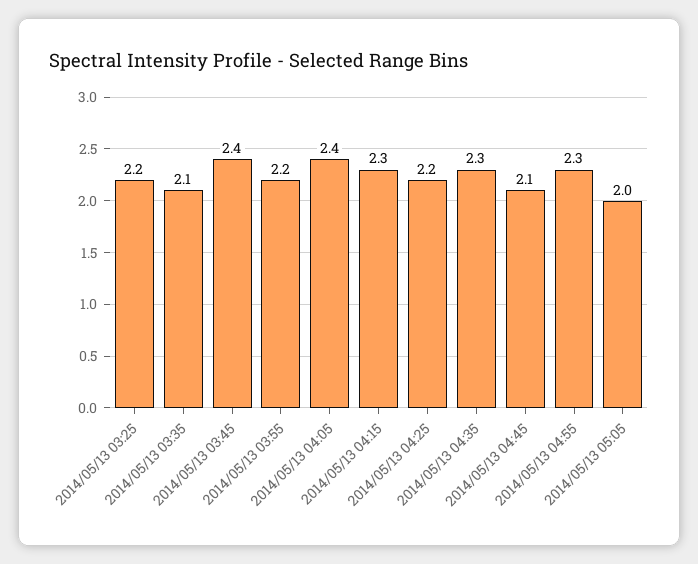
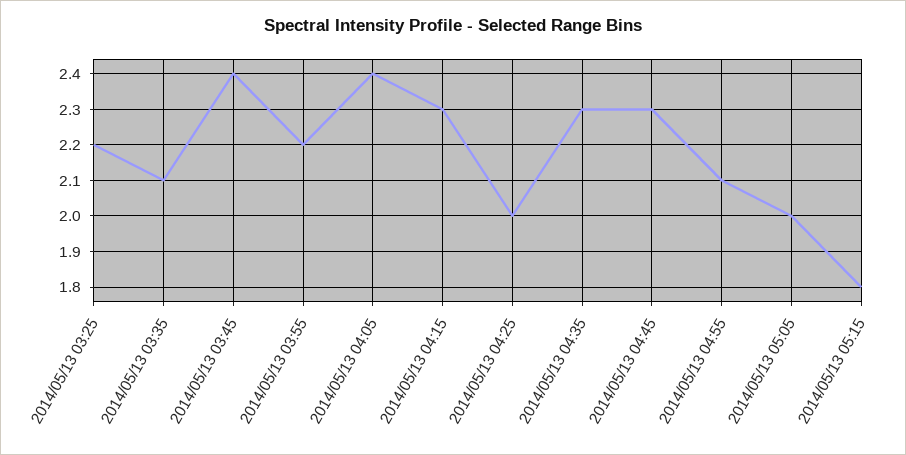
2014/05/13 04:25: 2.2 -> 2
2014/05/13 04:45: 2.1 -> 2.3
2014/05/13 04:55: 2.3 -> 2.1
2014/05/13 05:15: none -> 1.8

